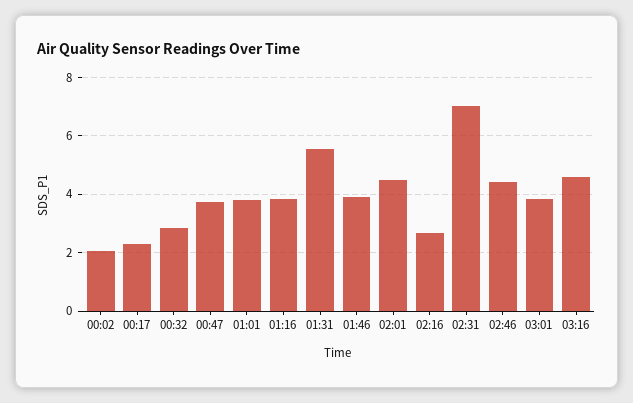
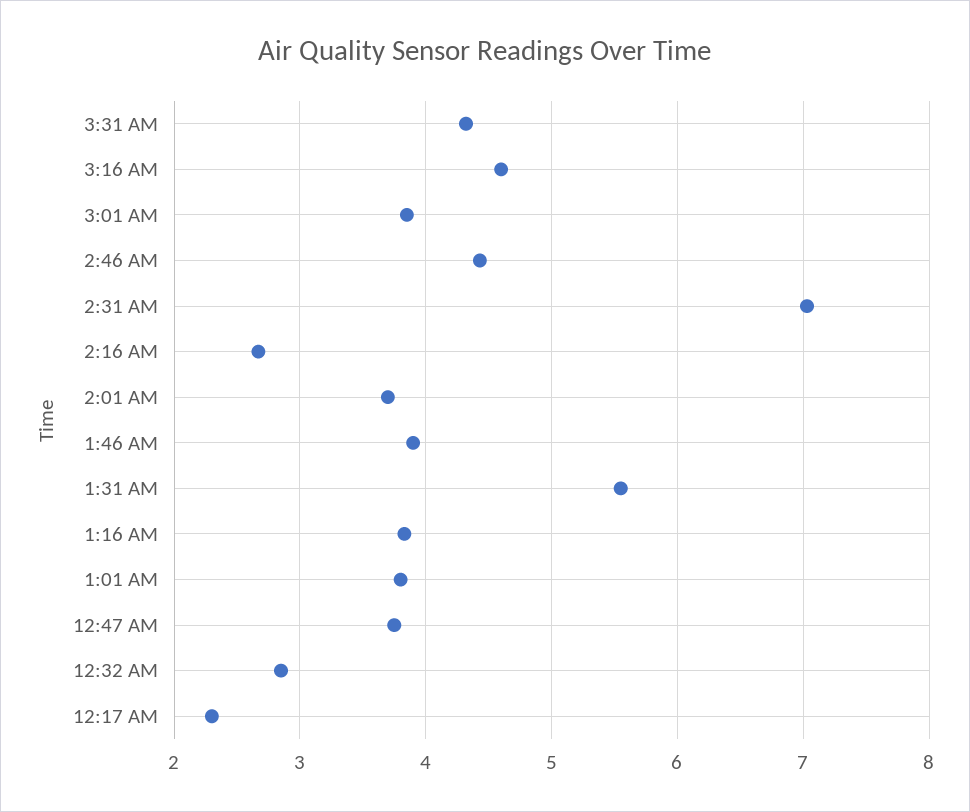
00:02: 2 -> none
02:01: 4.5 -> 3.7
3:31 AM: none -> 4.3

